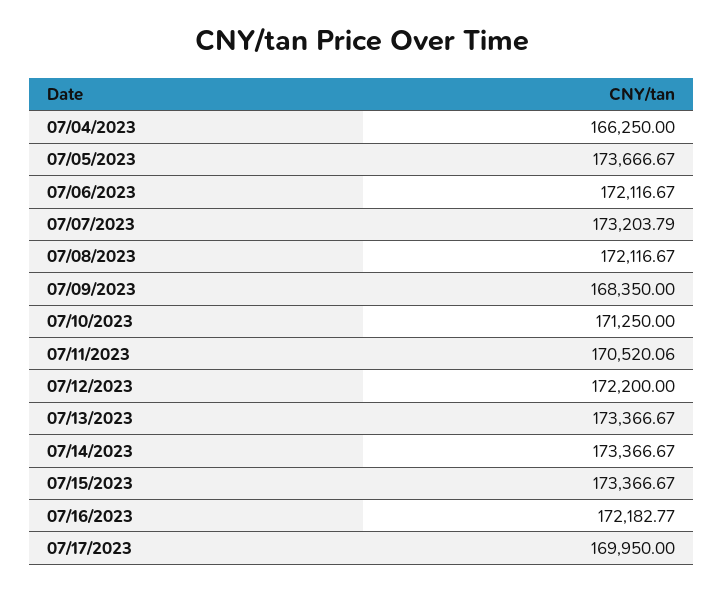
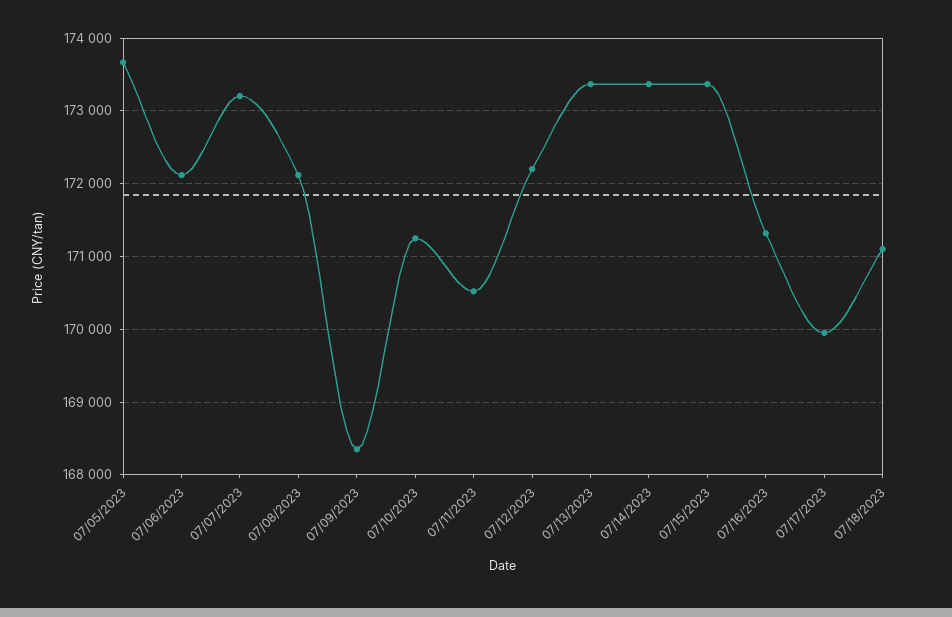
07/04/2023: 166250 -> none
07/16/2023: 172182.77 -> 171300
07/18/2023: none -> 171100

